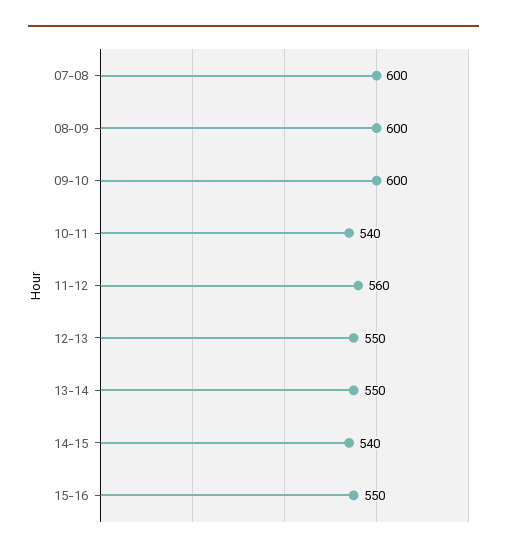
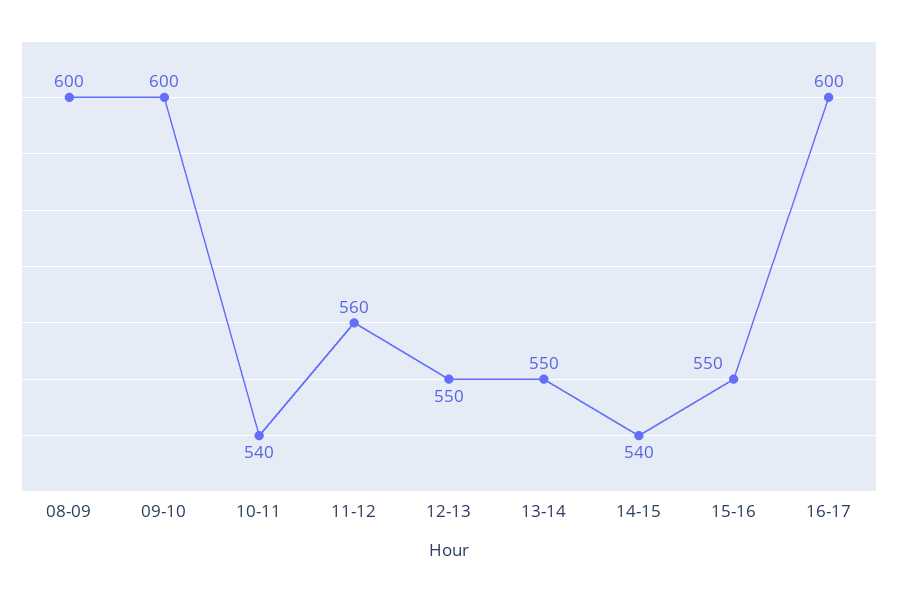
07-08: 600 -> none
16-17: none -> 600

